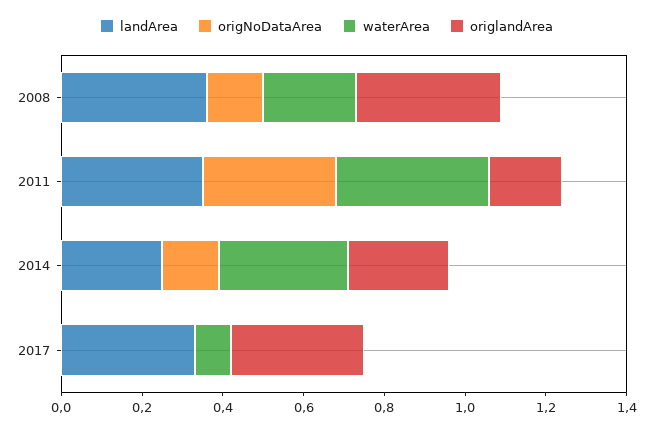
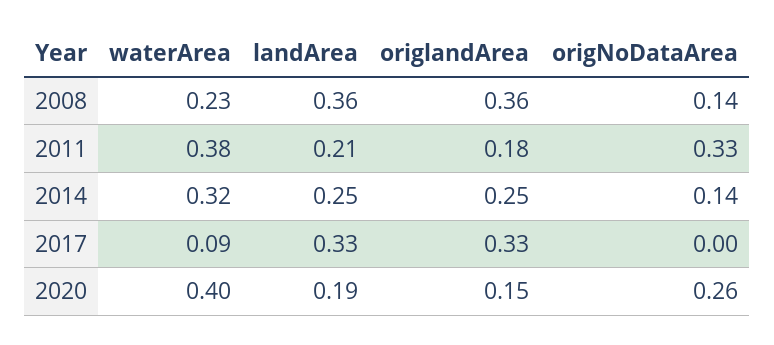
landArea, 2011: 0.35 -> 0.21
waterArea, 2020: none -> 0.4
landArea, 2020: none -> 0.19
origlandArea, 2020: none -> 0.15
origNoDataArea, 2020: none -> 0.26

